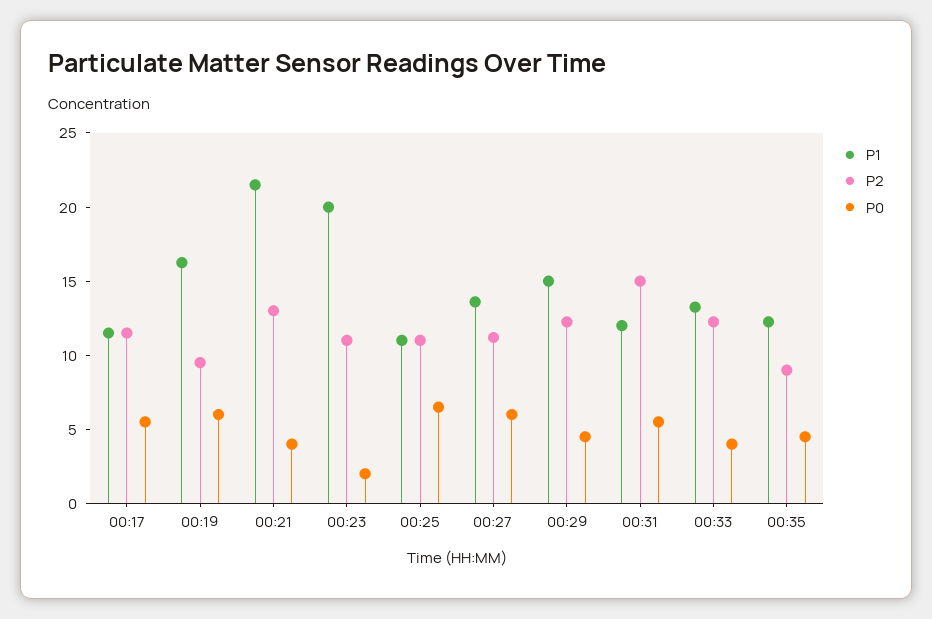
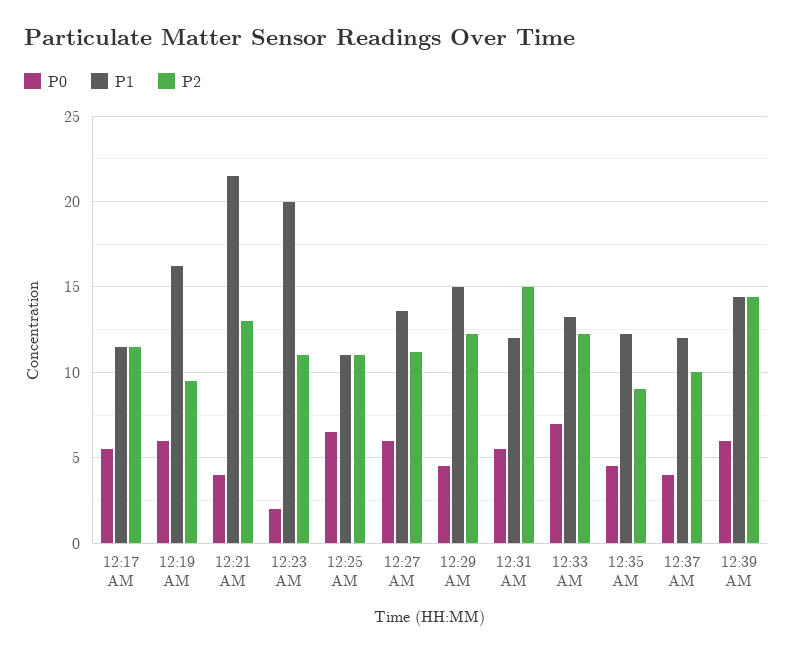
P0, 00:33: 4 -> 7
P0, 12:37 AM: none -> 4
P1, 12:37 AM: none -> 12
P2, 12:37 AM: none -> 10
P0, 12:39 AM: none -> 6
P1, 12:39 AM: none -> 14.5
P2, 12:39 AM: none -> 14.5

